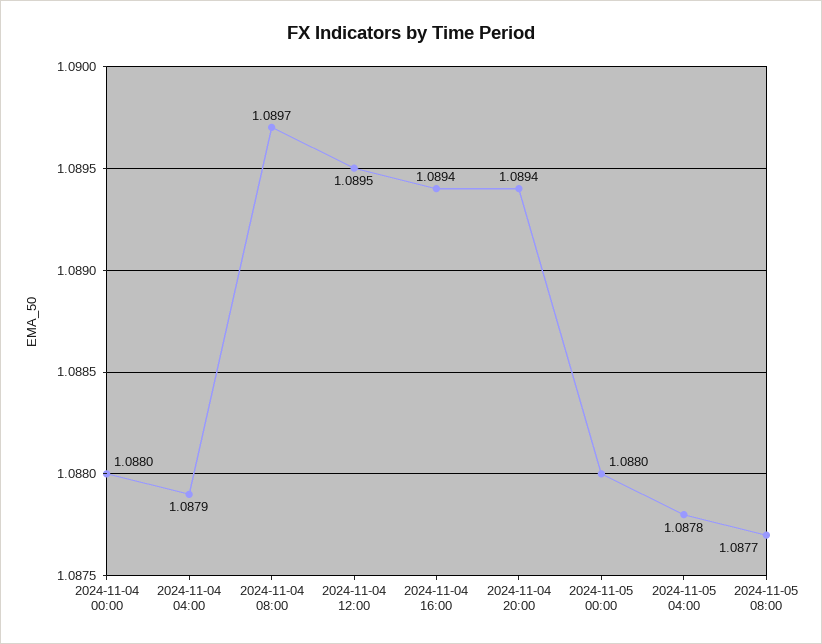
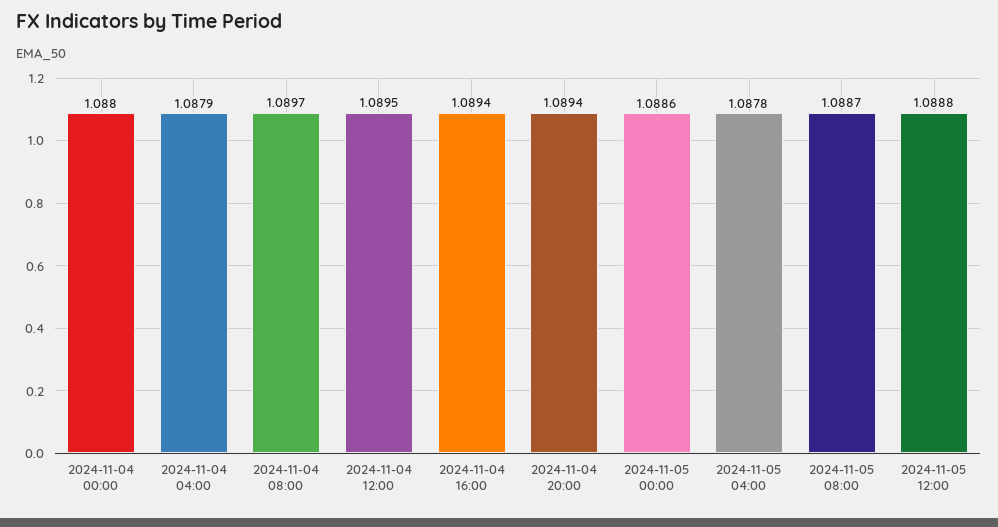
2024-11-05 00:00: 1.088 -> 1.0886
2024-11-05 08:00: 1.0877 -> 1.0887
2024-11-05 12:00: none -> 1.0888

